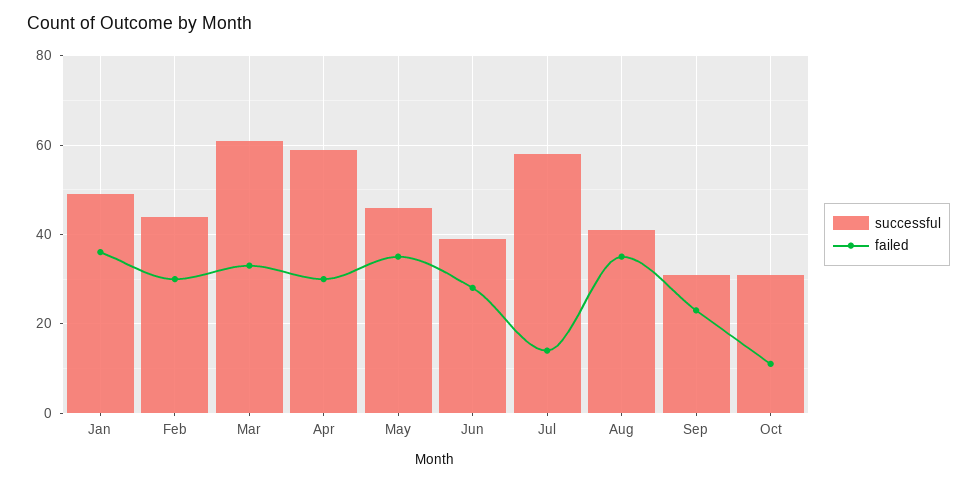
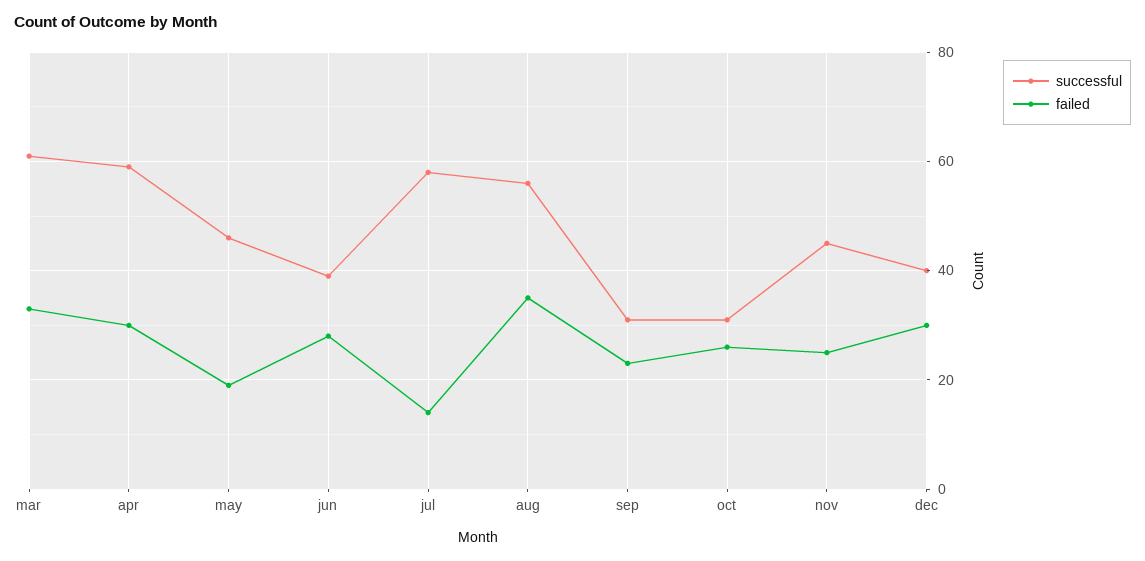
successful, Jan: 50 -> none
failed, Jan: 35 -> none
successful, Feb: 45 -> none
failed, Feb: 30 -> none
failed, May: 35 -> 20
successful, Aug: 40 -> 55
failed, Oct: 10 -> 25
successful, nov: none -> 45
failed, nov: none -> 25
successful, dec: none -> 40
failed, dec: none -> 30

